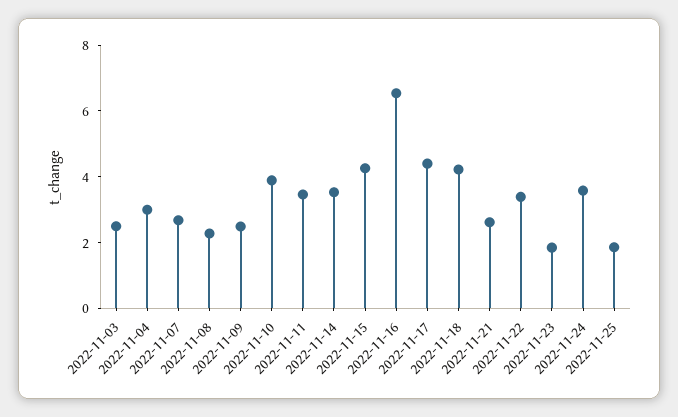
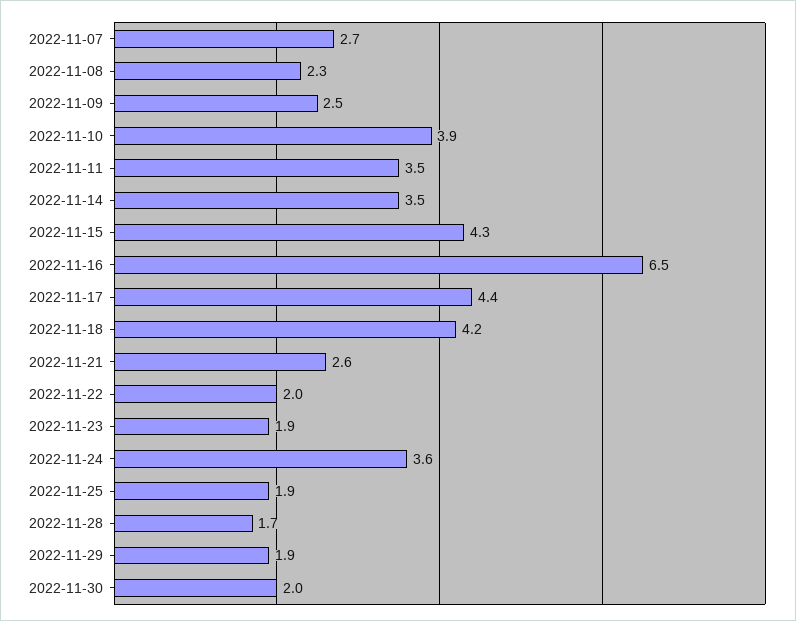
2022-11-03: 2.5 -> none
2022-11-04: 3 -> none
2022-11-22: 3.5 -> 2
2022-11-28: none -> 1.7
2022-11-29: none -> 1.9
2022-11-30: none -> 2

